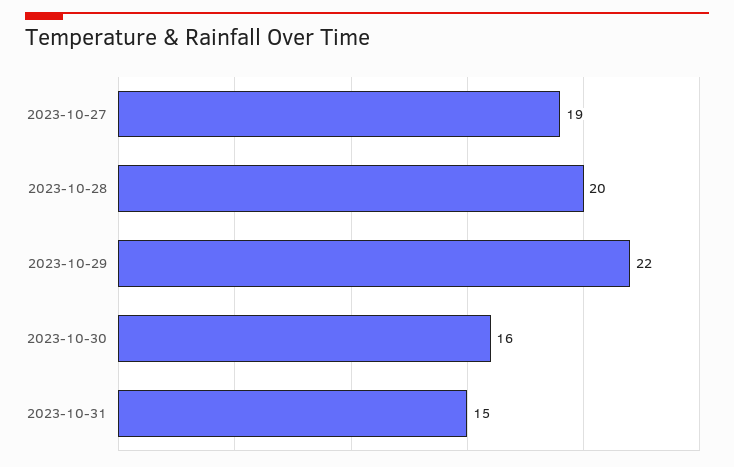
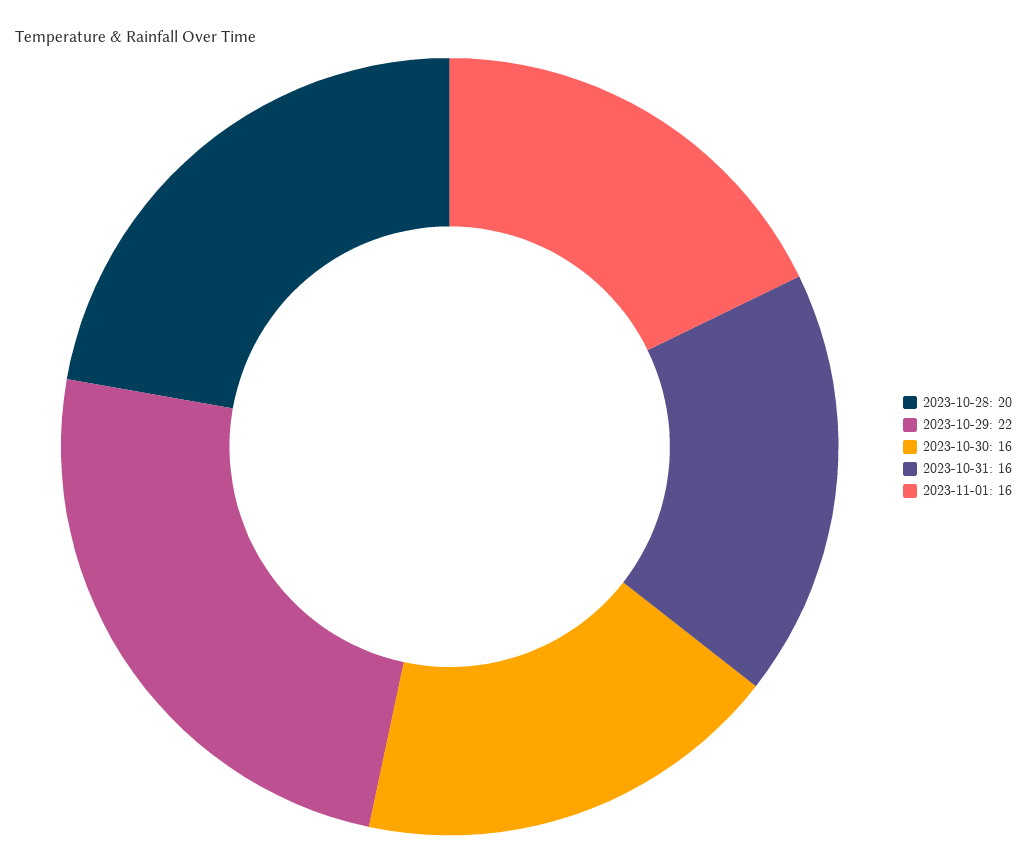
2023-10-27: 19 -> none
2023-10-31: 15 -> 16
2023-11-01: none -> 16

